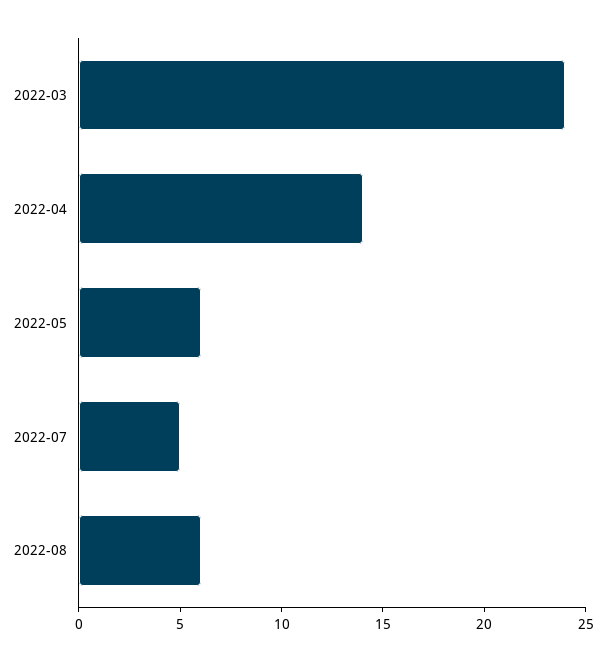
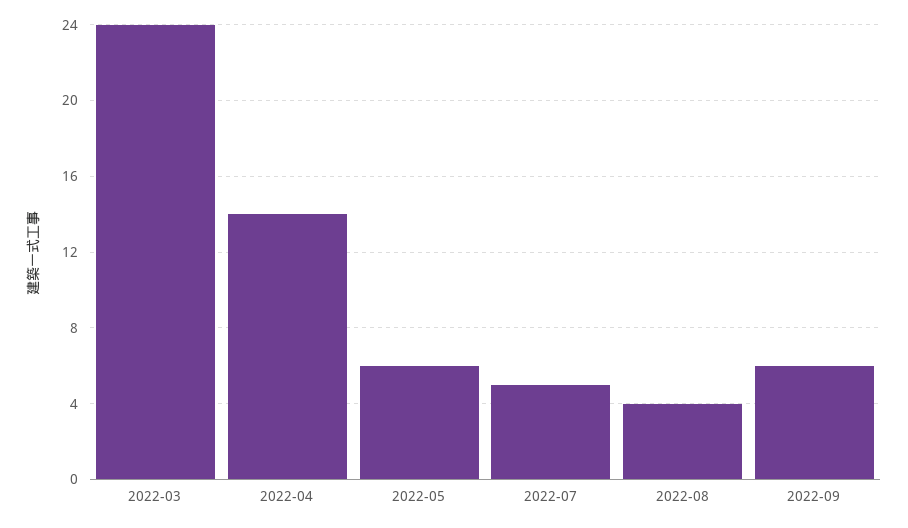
2022-08: 6 -> 4
2022-09: none -> 6

